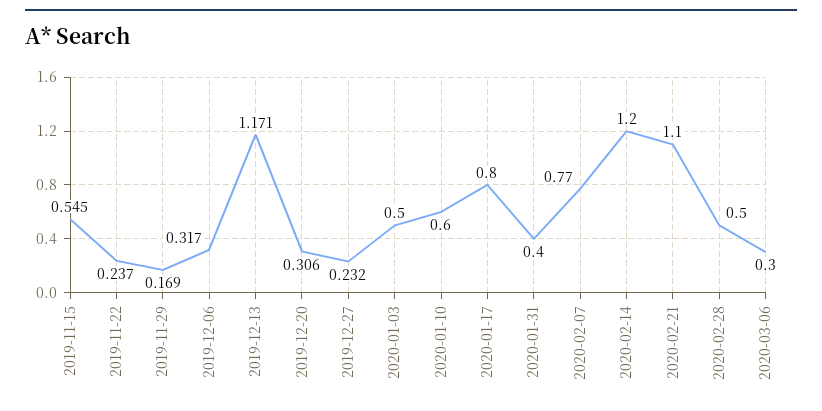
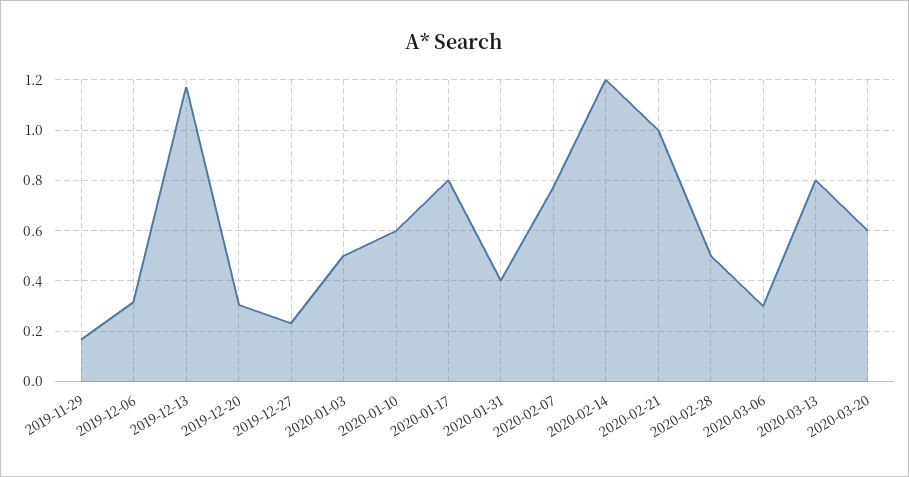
2019-11-15: 0.545 -> none
2019-11-22: 0.237 -> none
2020-02-21: 1.1 -> 1
2020-03-13: none -> 0.8
2020-03-20: none -> 0.6

